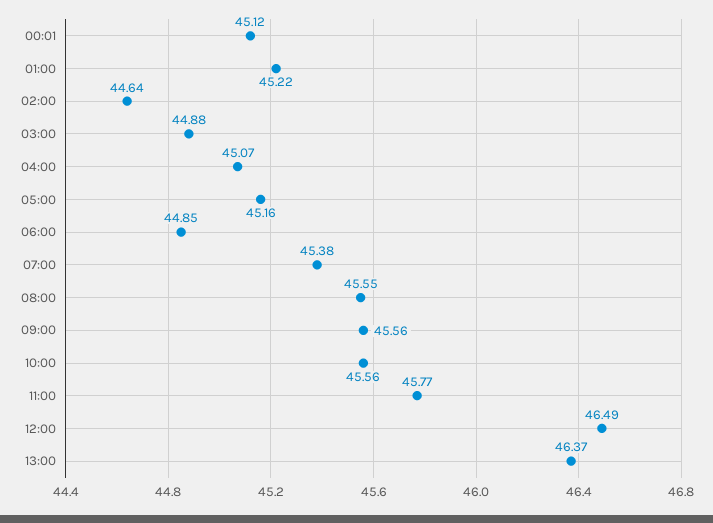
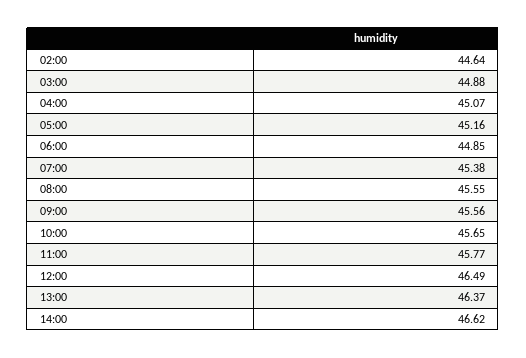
00:01: 45.12 -> none
01:00: 45.22 -> none
10:00: 45.56 -> 45.65
14:00: none -> 46.62

